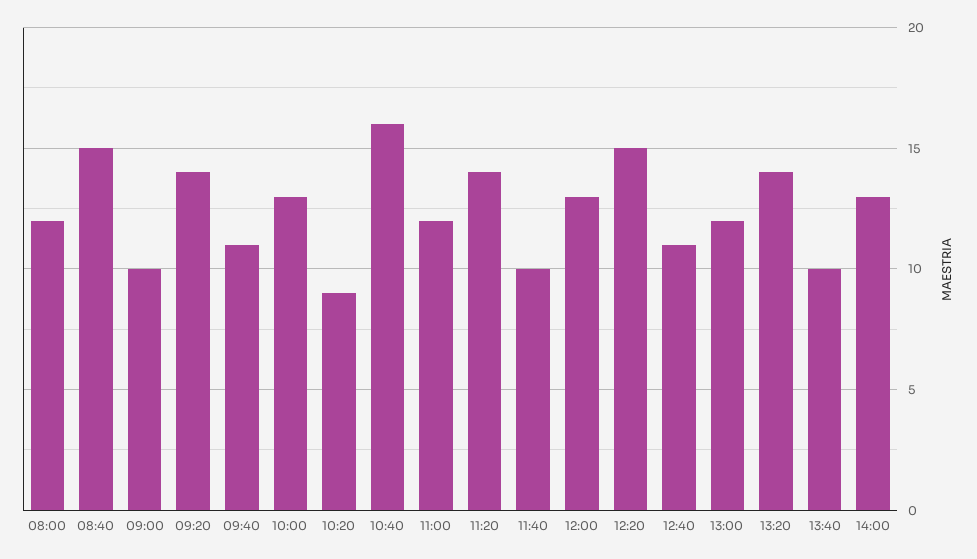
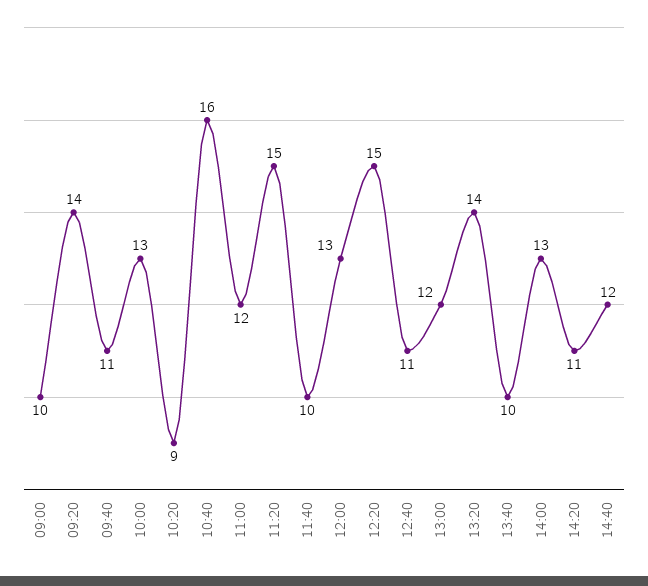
08:00: 12 -> none
08:40: 15 -> none
11:20: 14 -> 15
14:20: none -> 11
14:40: none -> 12

